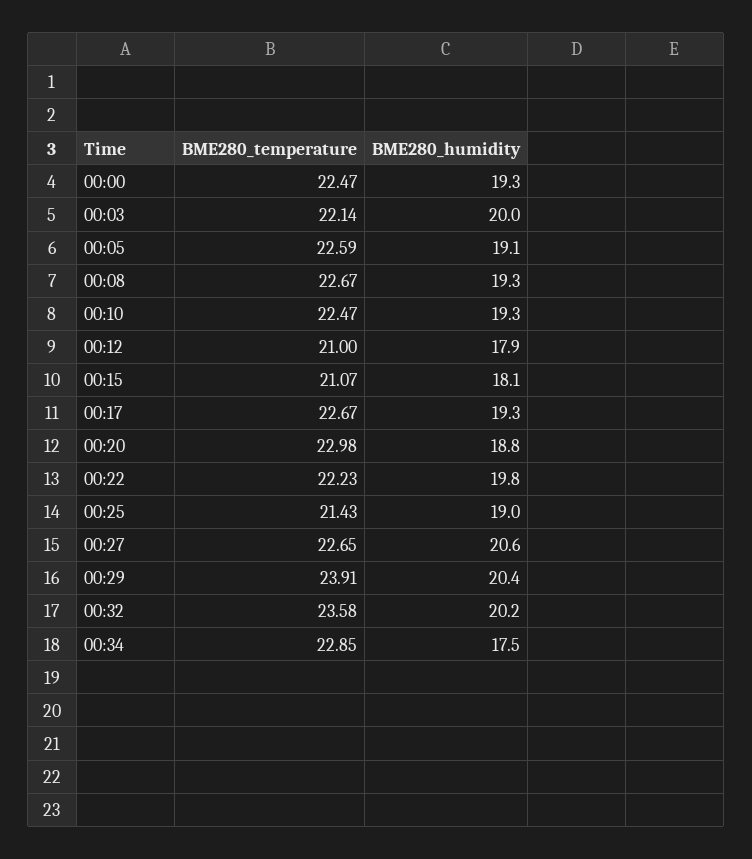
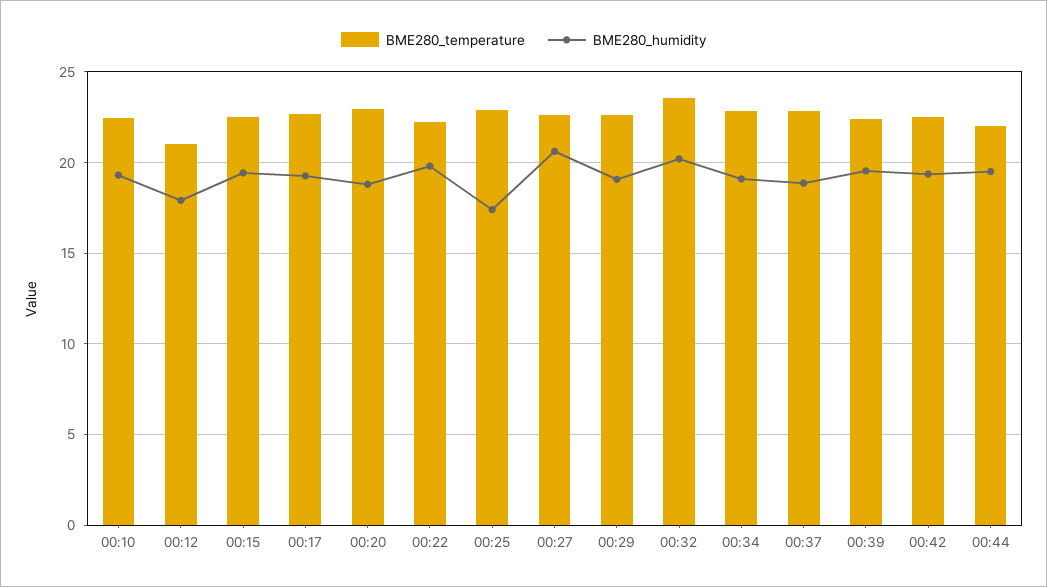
BME280_temperature, 00:00: 22.47 -> none
BME280_humidity, 00:00: 19.3 -> none
BME280_temperature, 00:03: 22.14 -> none
BME280_humidity, 00:03: 20 -> none
BME280_temperature, 00:05: 22.59 -> none
BME280_humidity, 00:05: 19.1 -> none
BME280_temperature, 00:08: 22.67 -> none
BME280_humidity, 00:08: 19.3 -> none
BME280_temperature, 00:15: 21.07 -> 22.5
BME280_humidity, 00:15: 18.1 -> 19.5
BME280_temperature, 00:25: 21.43 -> 23
BME280_humidity, 00:25: 19 -> 17.5
BME280_temperature, 00:29: 23.91 -> 22.5
BME280_humidity, 00:29: 20.4 -> 19
BME280_humidity, 00:34: 17.5 -> 19
BME280_temperature, 00:37: none -> 23
BME280_humidity, 00:37: none -> 19
BME280_temperature, 00:39: none -> 22.5
BME280_humidity, 00:39: none -> 19.5
BME280_temperature, 00:42: none -> 22.5
BME280_humidity, 00:42: none -> 19.5
BME280_temperature, 00:44: none -> 22
BME280_humidity, 00:44: none -> 19.5

